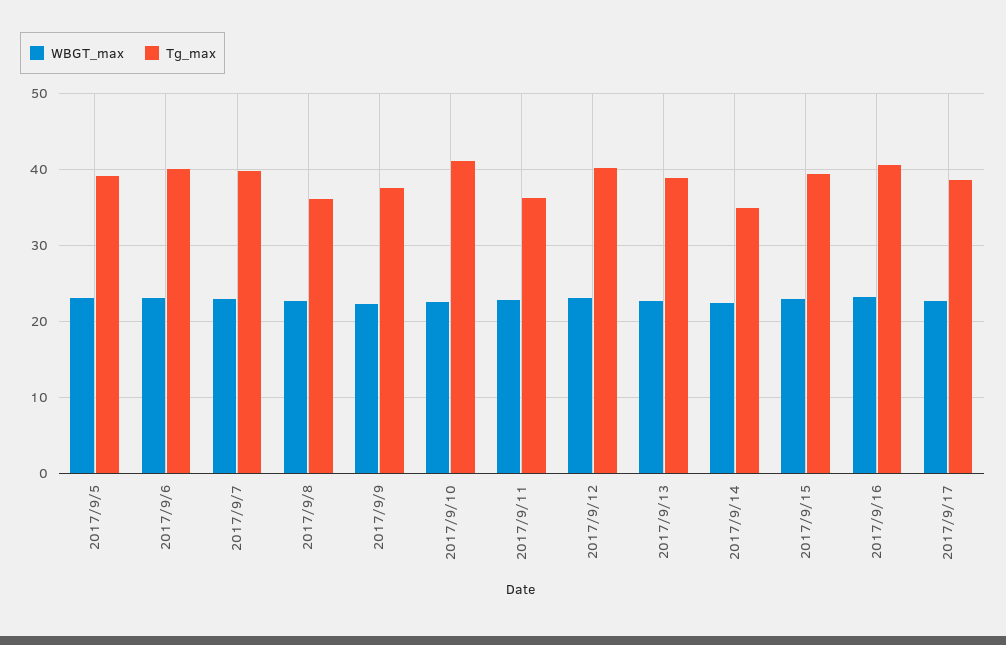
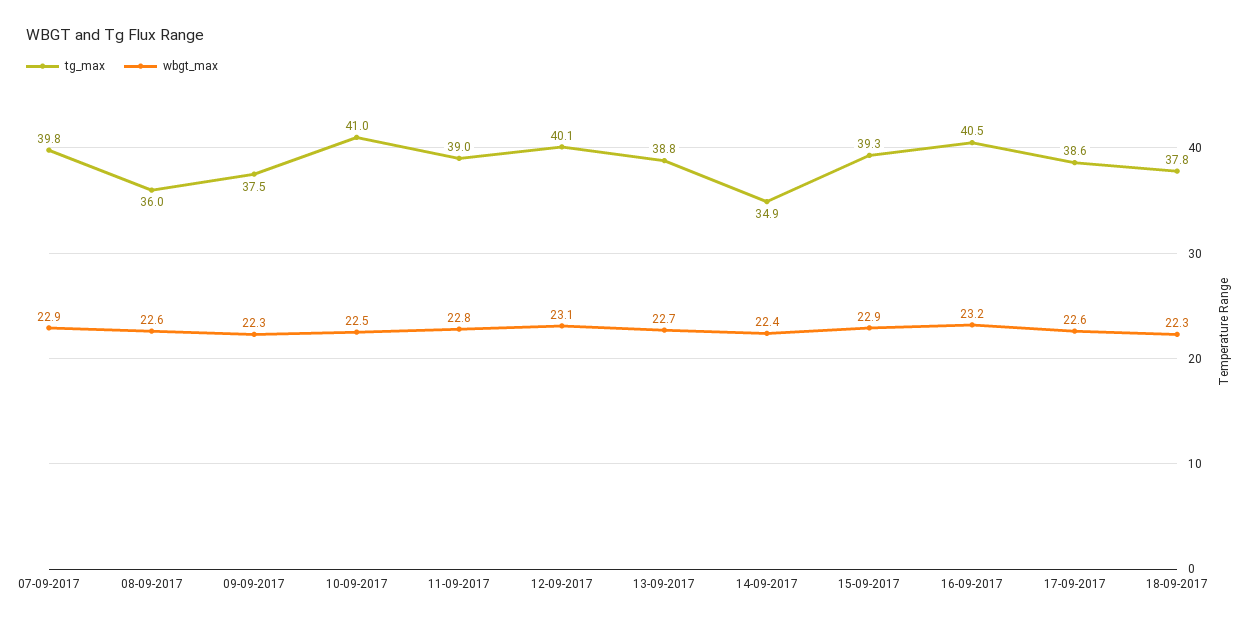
WBGT_max, 2017/9/5: 23 -> none
Tg_max, 2017/9/5: 39 -> none
WBGT_max, 2017/9/6: 23 -> none
Tg_max, 2017/9/6: 40 -> none
Tg_max, 2017/9/11: 36 -> 39
Tg_max, 18-09-2017: none -> 37.8
WBGT_max, 18-09-2017: none -> 22.3

